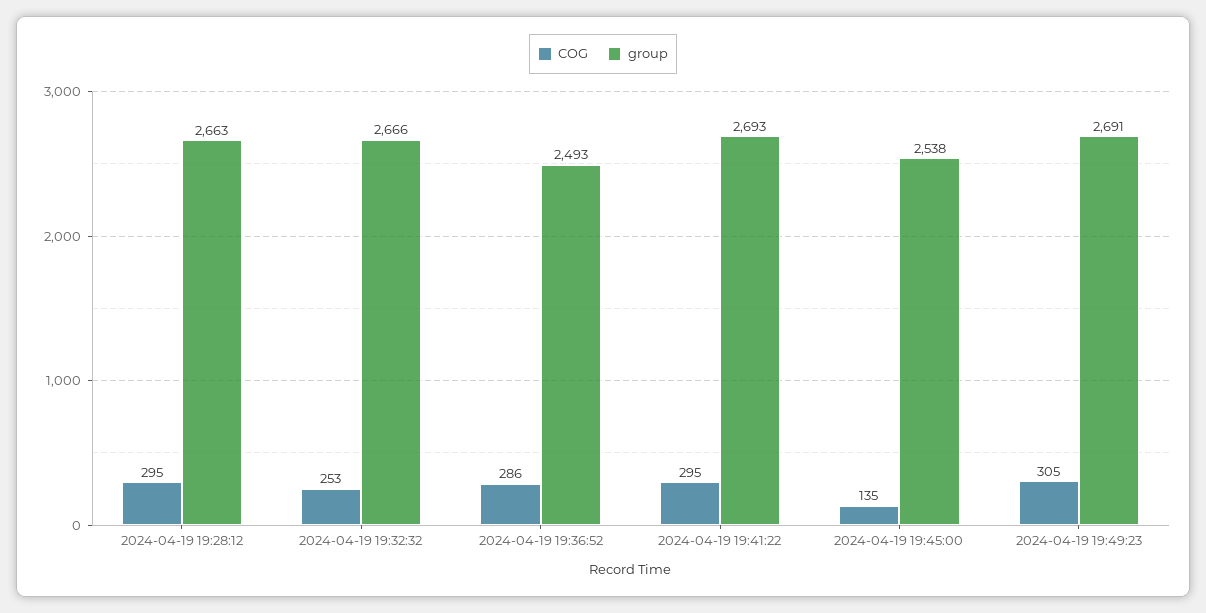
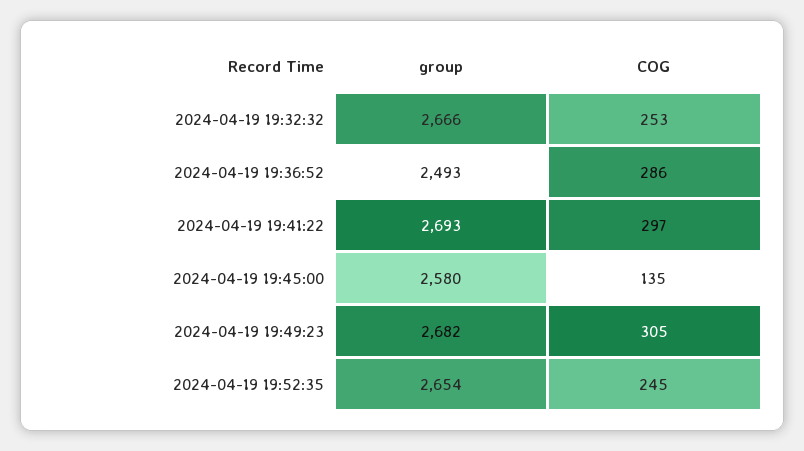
COG, 2024-04-19 19:28:12: 295 -> none
group, 2024-04-19 19:28:12: 2663 -> none
COG, 2024-04-19 19:41:22: 295 -> 297
group, 2024-04-19 19:45:00: 2538 -> 2580
group, 2024-04-19 19:49:23: 2691 -> 2682
group, 2024-04-19 19:52:35: none -> 2654
COG, 2024-04-19 19:52:35: none -> 245

